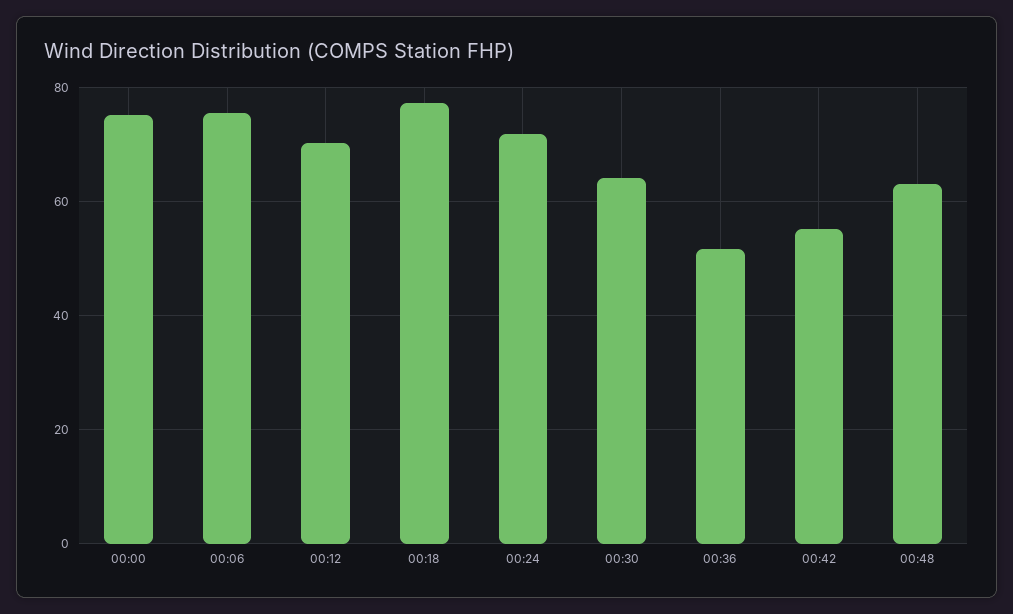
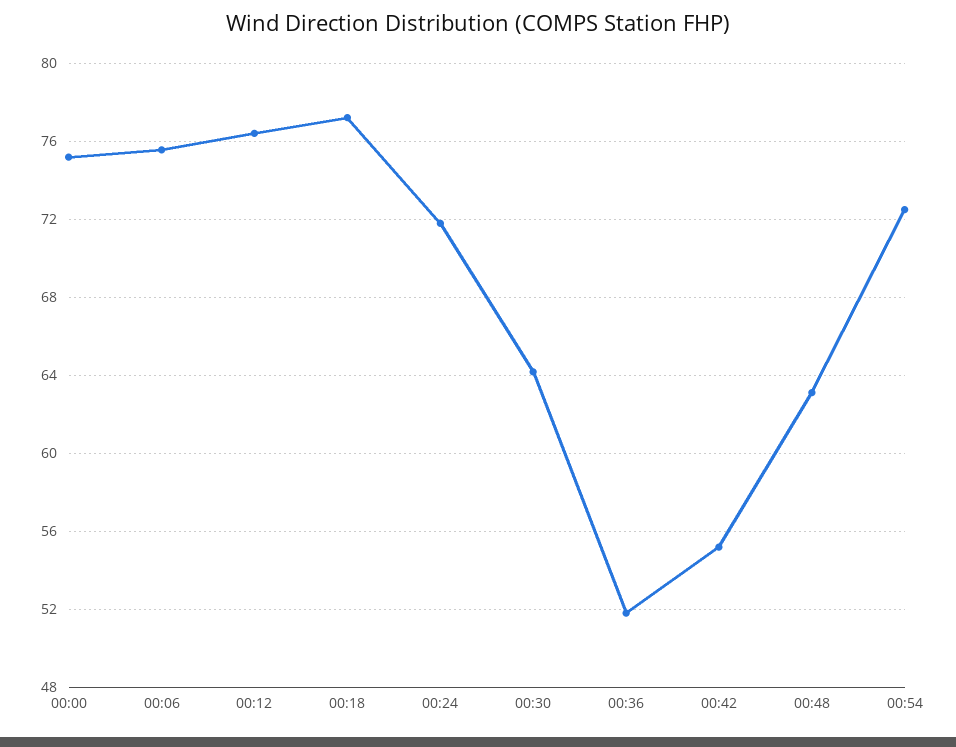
00:12: 70 -> 76.5
00:54: none -> 72.5

